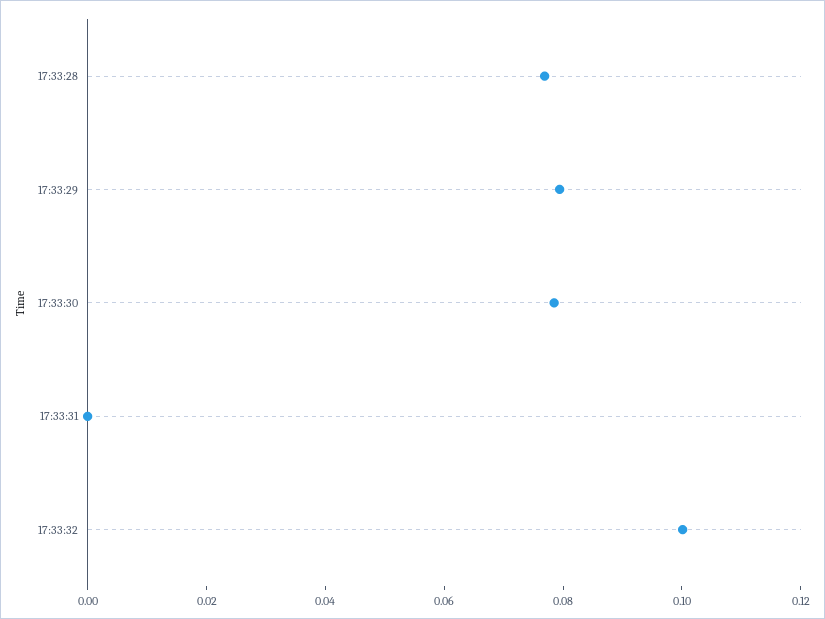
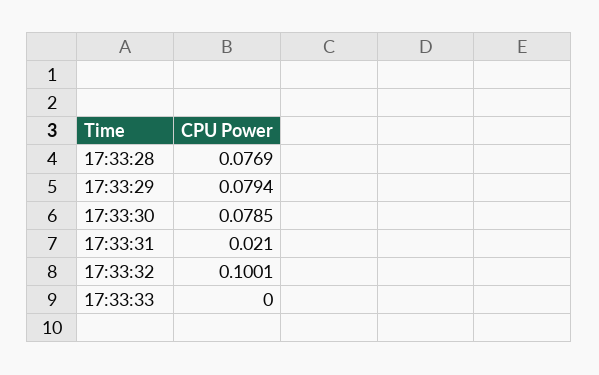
17:33:31: 0 -> 0.021
17:33:33: none -> 0

